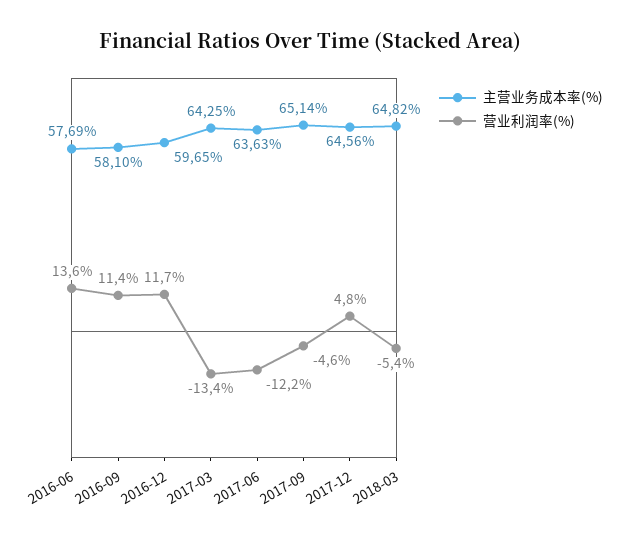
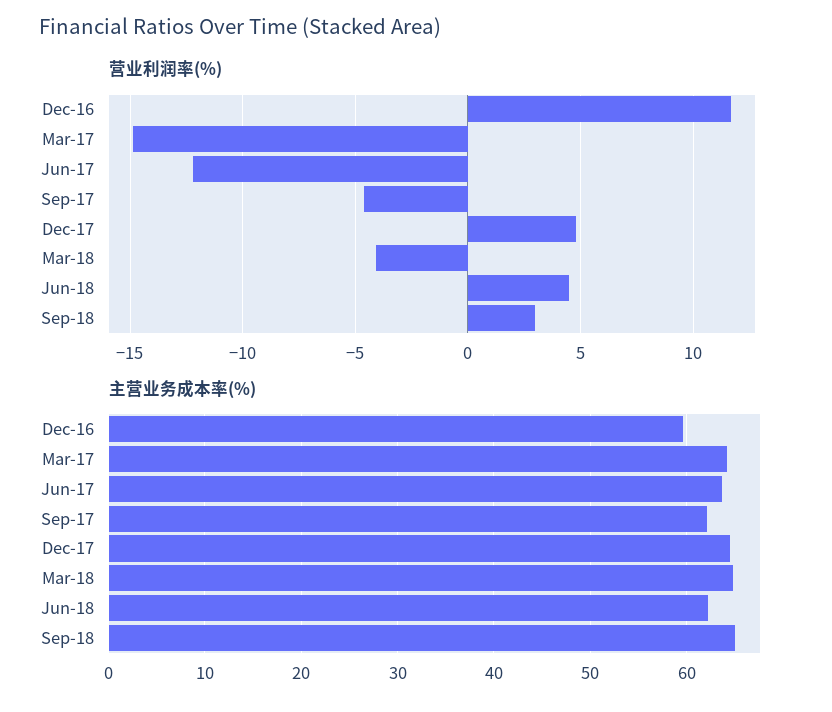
主营业务成本率(%), 2016-06: 57.69 -> none
营业利润率(%), 2016-06: 13.6 -> none
主营业务成本率(%), 2016-09: 58.1 -> none
营业利润率(%), 2016-09: 11.4 -> none
营业利润率(%), 2017-03: -13.4 -> -15
主营业务成本率(%), 2017-09: 65.14 -> 62
营业利润率(%), 2018-03: -5.4 -> -4
营业利润率(%), Jun-18: none -> 4.5
营业利润率(%), Sep-18: none -> 3
主营业务成本率(%), Jun-18: none -> 62
主营业务成本率(%), Sep-18: none -> 65

